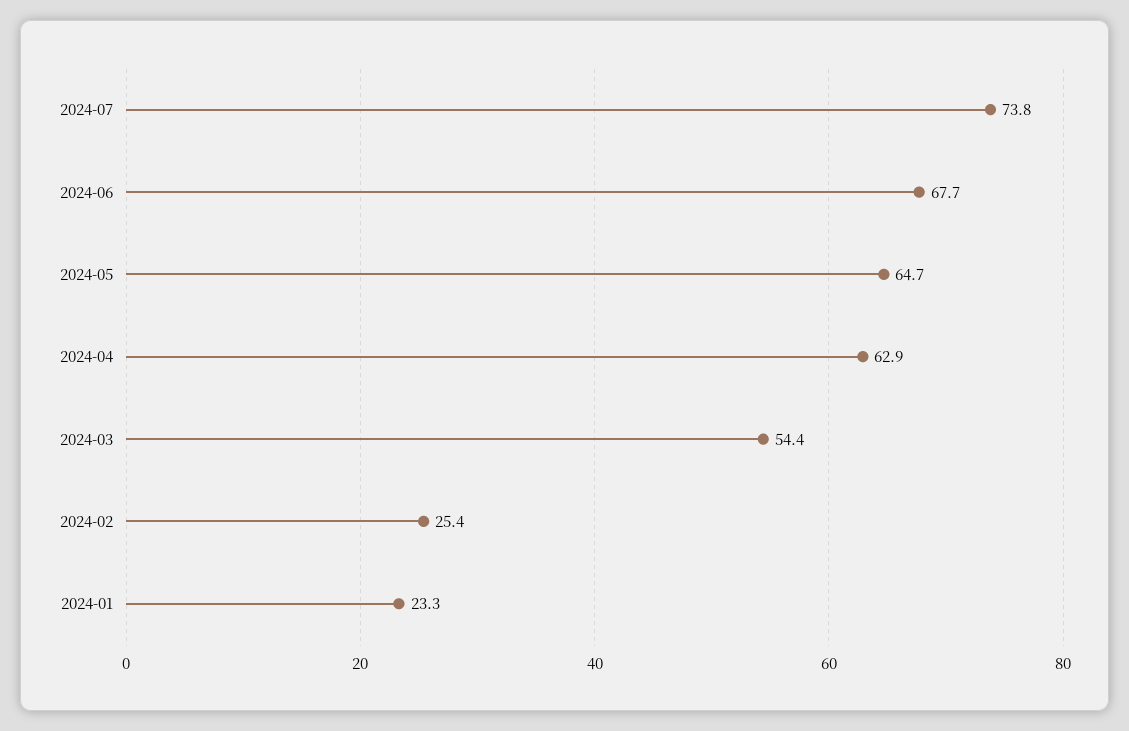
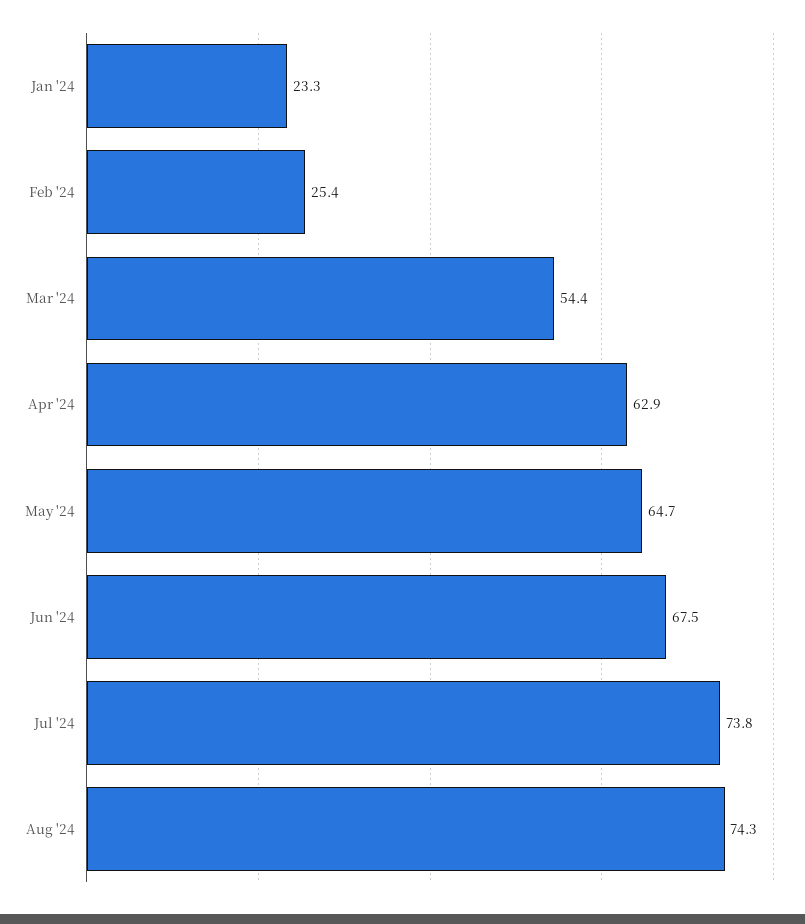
2024-06: 67.7 -> 67.5
Aug '24: none -> 74.3

